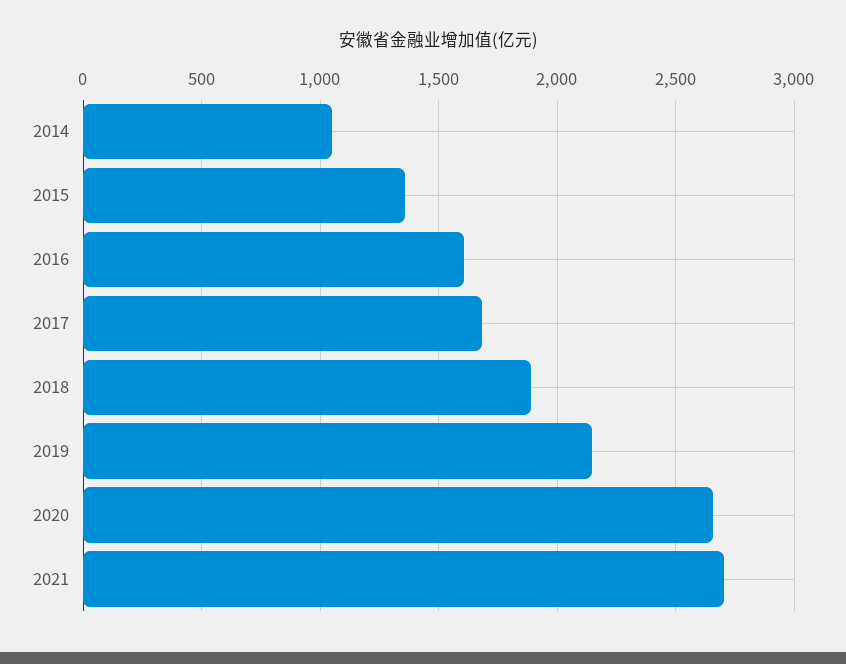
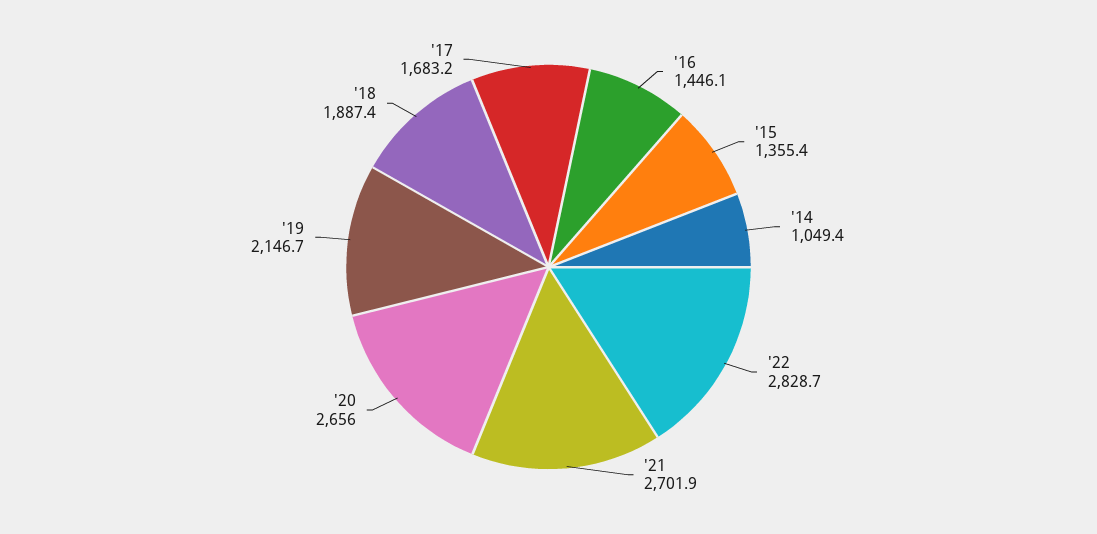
2016: 1600 -> 1446.1
'22: none -> 2828.7

